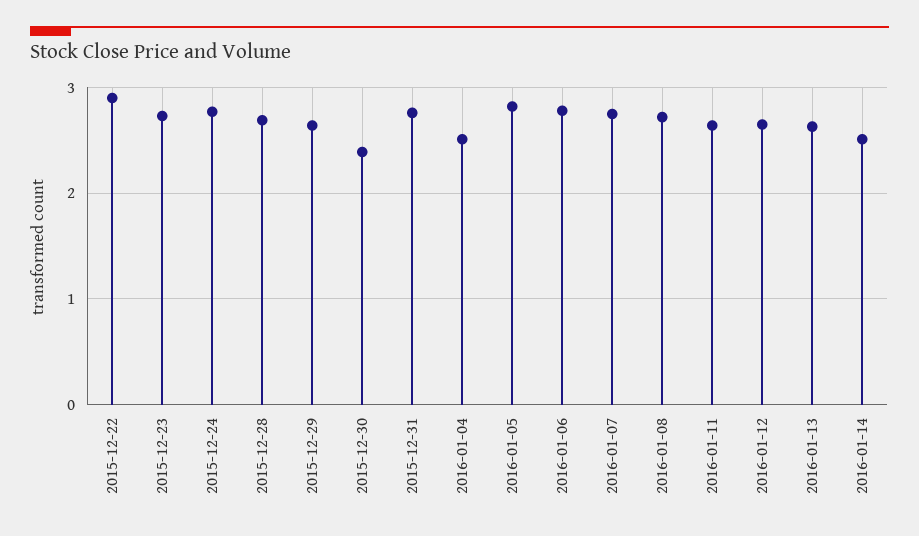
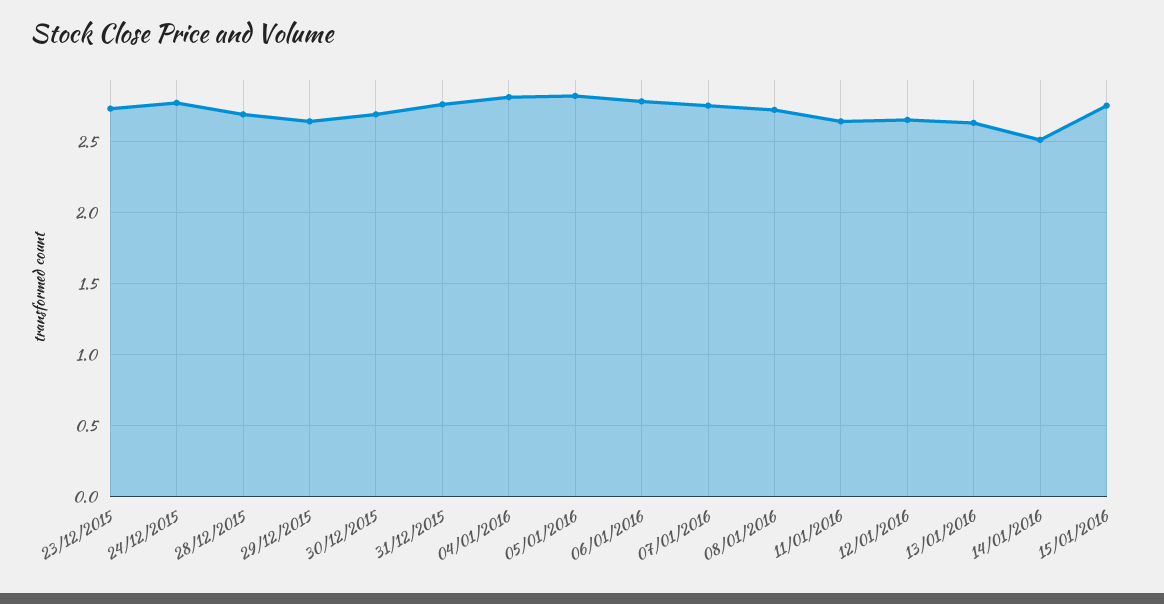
2015-12-22: 2.9 -> none
2015-12-30: 2.4 -> 2.7
2016-01-04: 2.5 -> 2.8
15/01/2016: none -> 2.75

